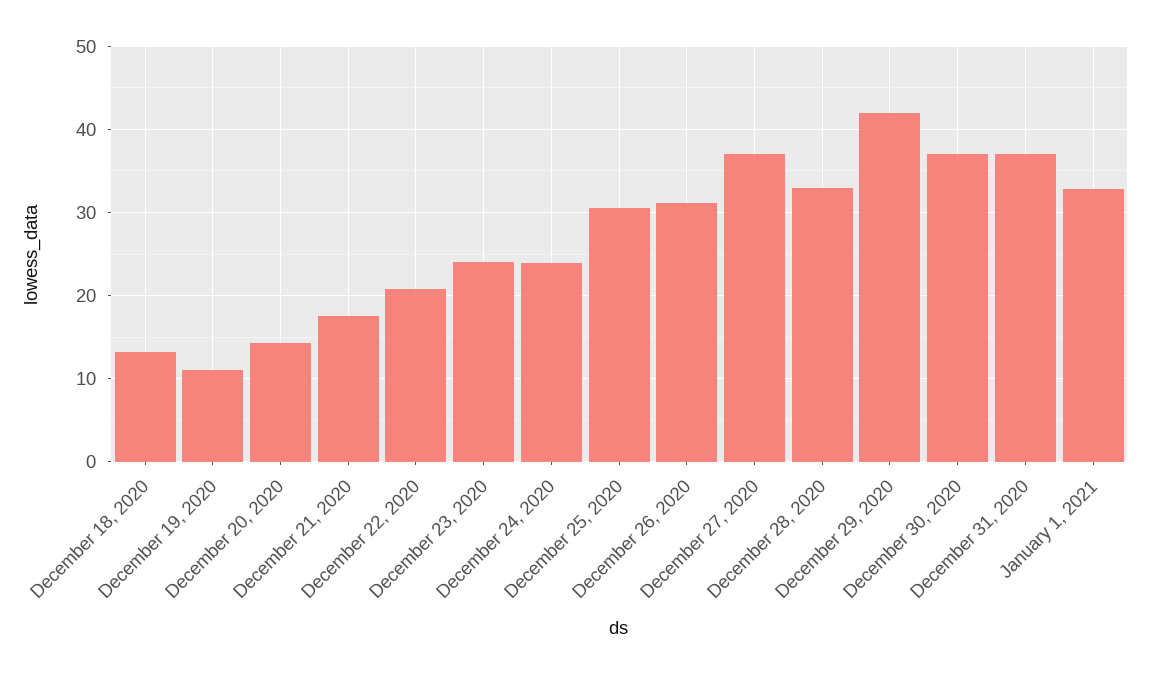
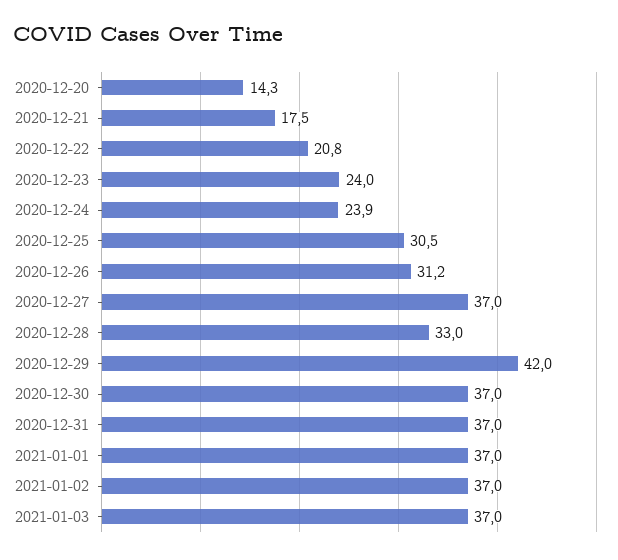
December 18, 2020: 13 -> none
December 19, 2020: 11 -> none
January 1, 2021: 33 -> 37
2021-01-02: none -> 37
2021-01-03: none -> 37

